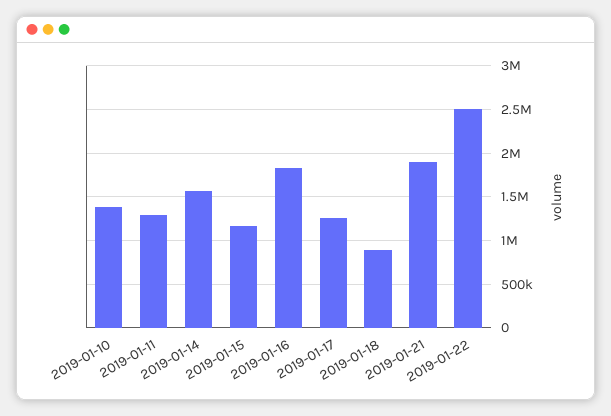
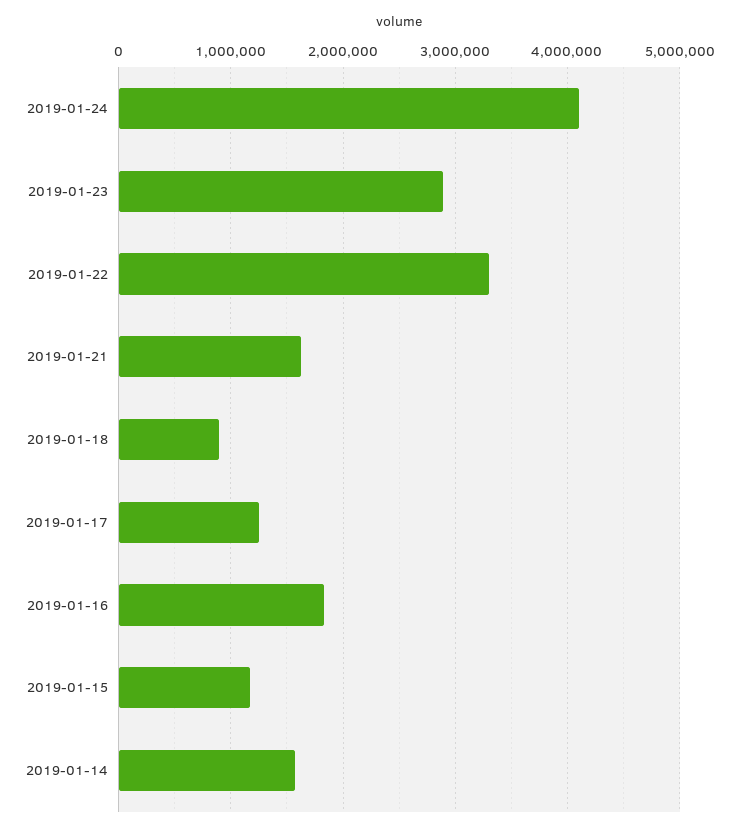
2019-01-10: 1400000 -> none
2019-01-11: 1300000 -> none
2019-01-21: 1900000 -> 1600000
2019-01-22: 2500000 -> 3300000
2019-01-24: none -> 4100000
2019-01-23: none -> 2900000

